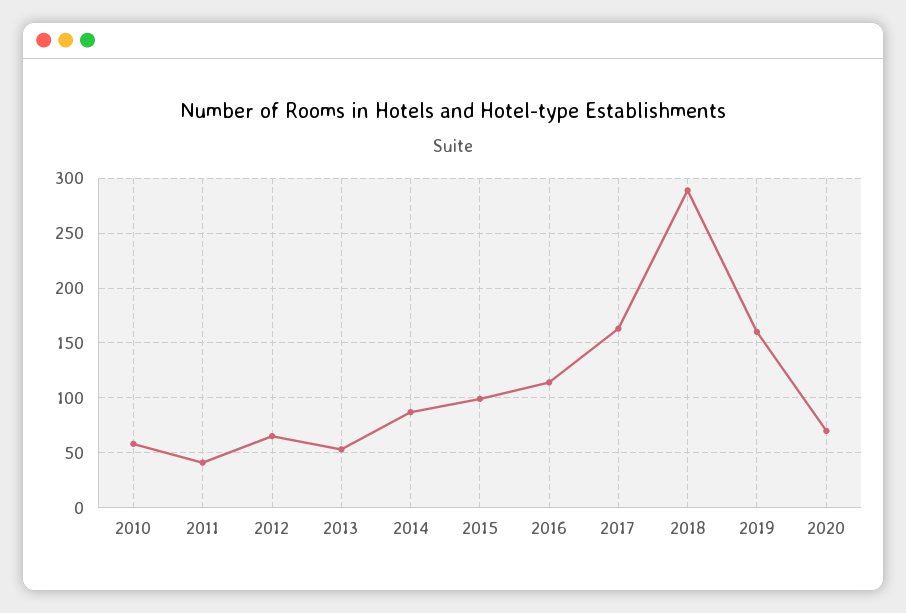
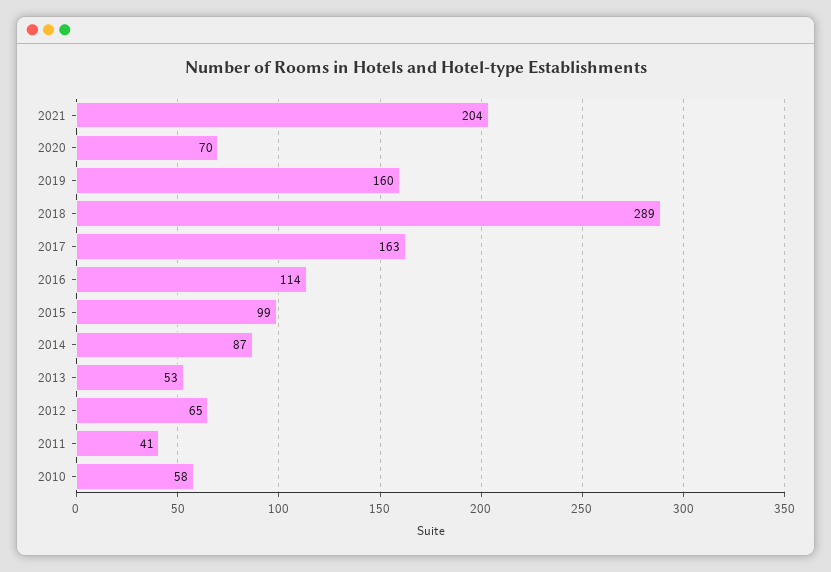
2021: none -> 204

